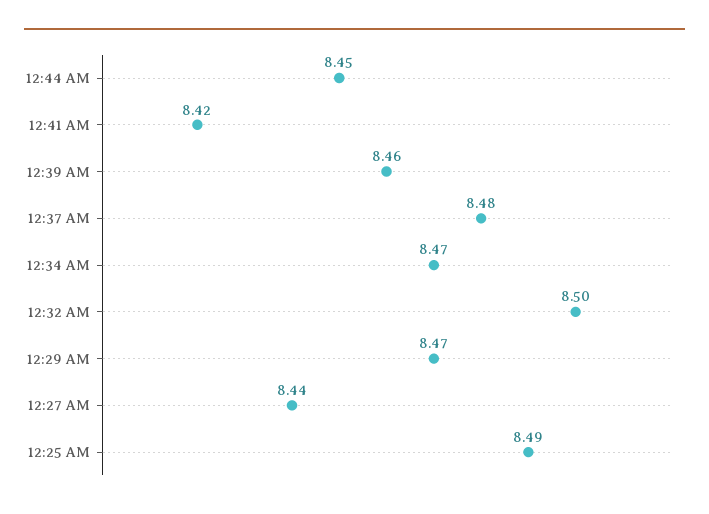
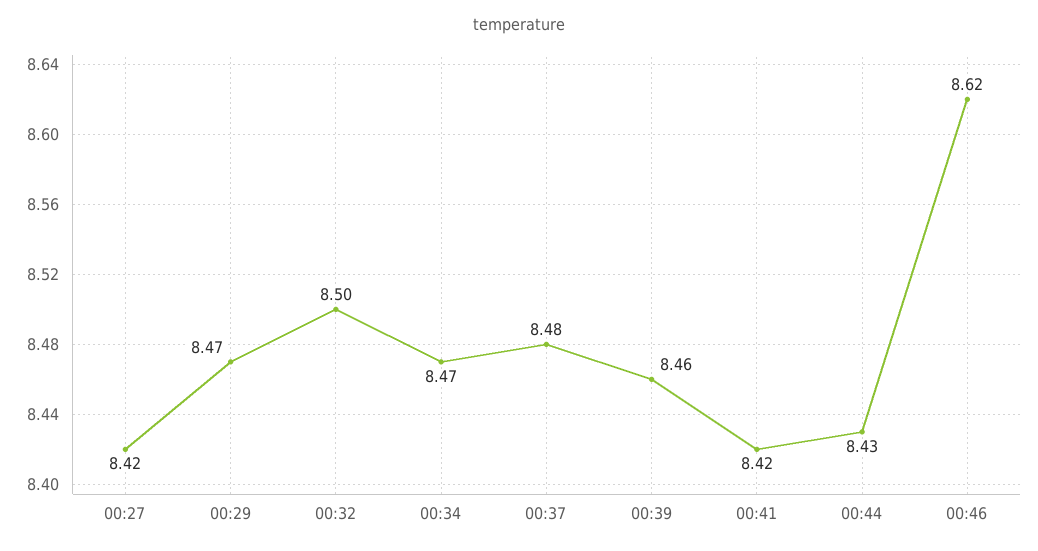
12:44 AM: 8.45 -> 8.43
12:27 AM: 8.44 -> 8.42
12:25 AM: 8.49 -> none
00:46: none -> 8.62

